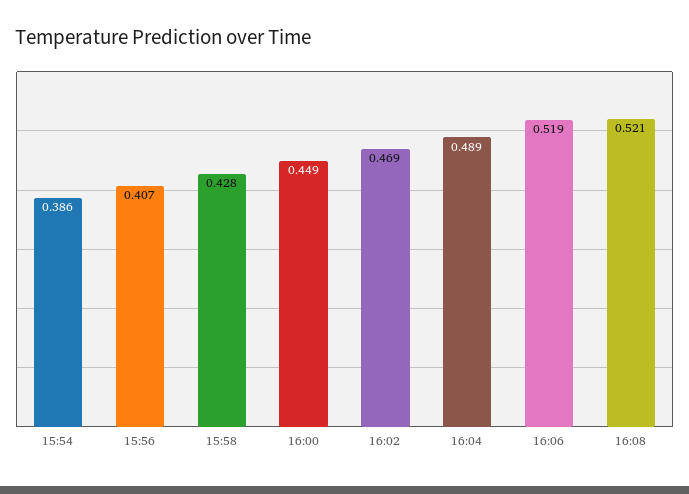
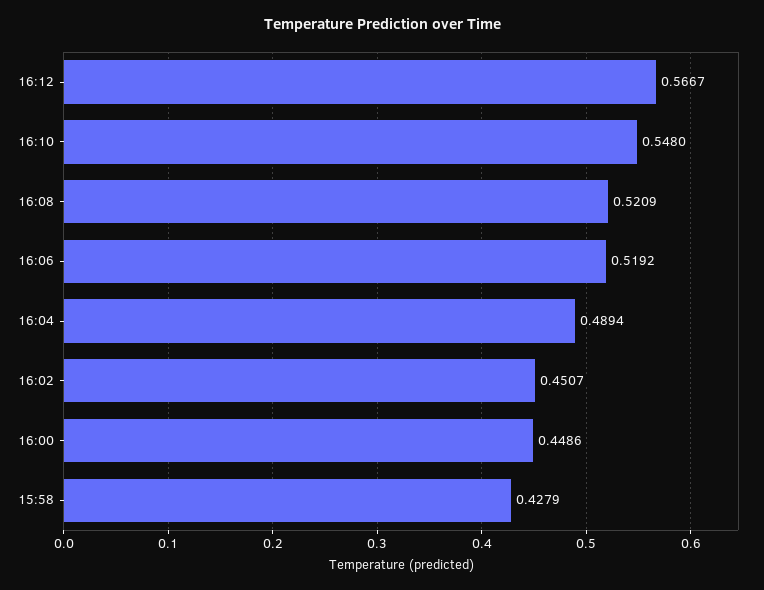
15:54: 0.386 -> none
15:56: 0.407 -> none
16:02: 0.469 -> 0.4507
16:12: none -> 0.5667
16:10: none -> 0.548

